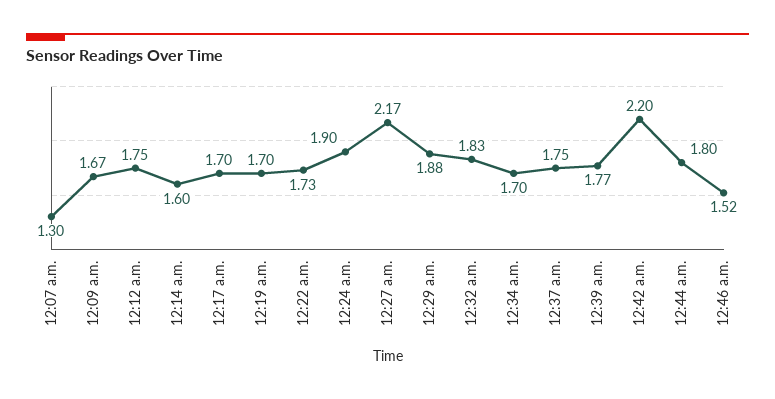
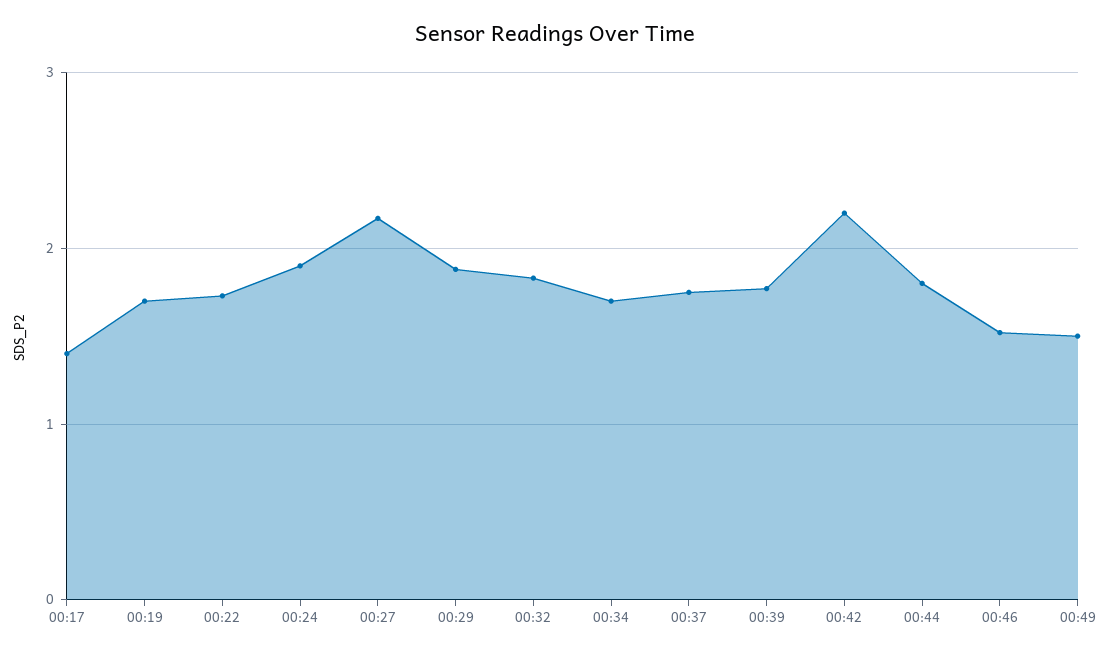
12:07 a.m.: 1.3 -> none
12:09 a.m.: 1.67 -> none
12:12 a.m.: 1.75 -> none
12:14 a.m.: 1.6 -> none
12:17 a.m.: 1.7 -> 1.4
00:49: none -> 1.5

